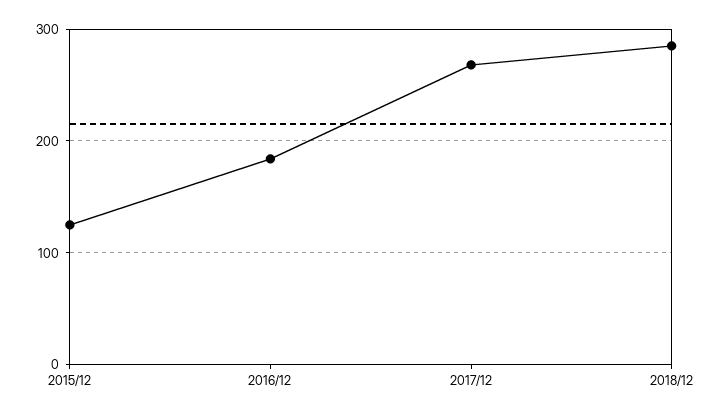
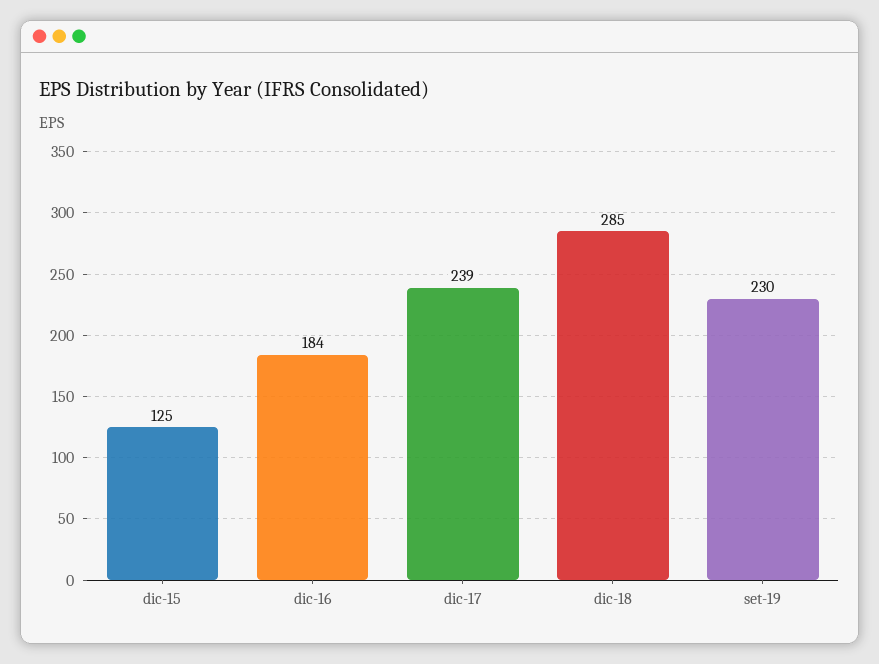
2017/12: 270 -> 239
set-19: none -> 230

